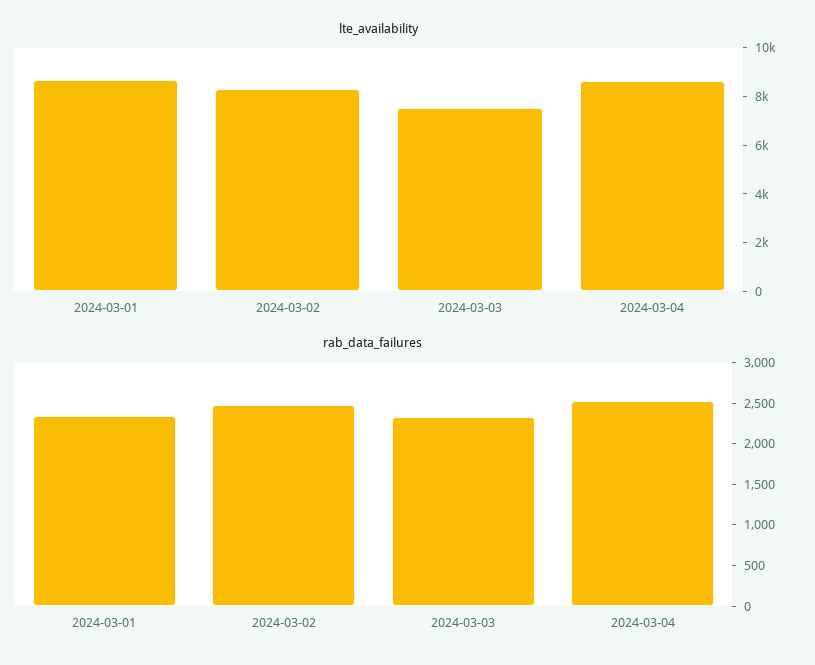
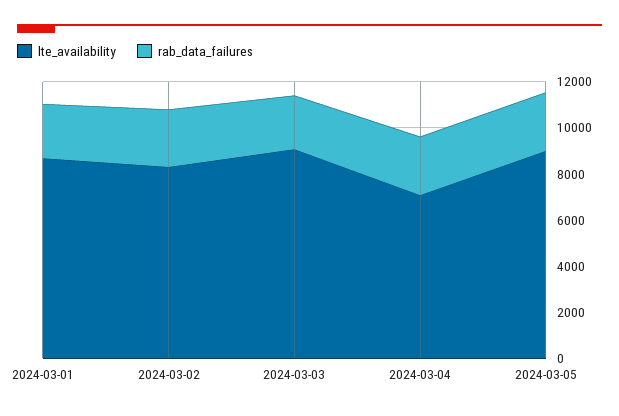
lte_availability, 2024-03-03: 7500 -> 9000
lte_availability, 2024-03-04: 8500 -> 7000
lte_availability, 2024-03-05: none -> 9000
rab_data_failures, 2024-03-05: none -> 2500

